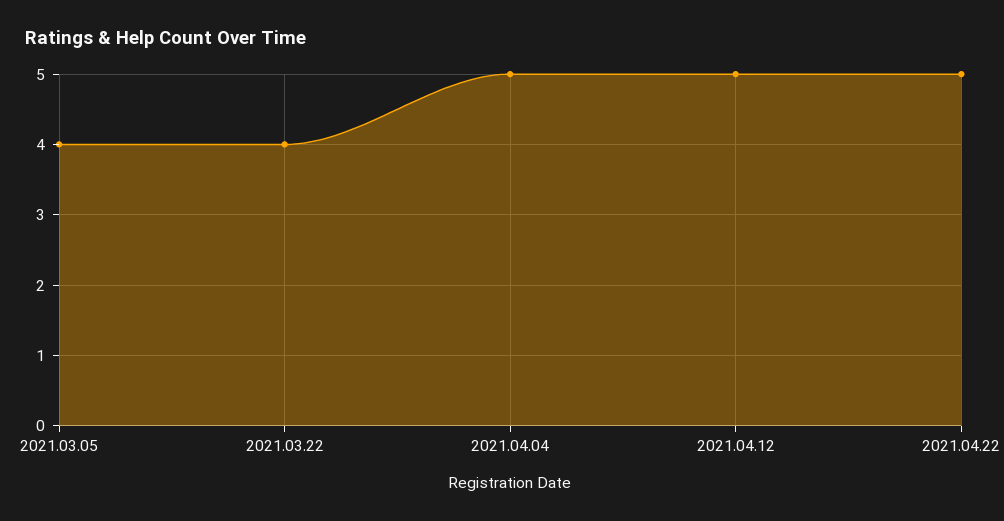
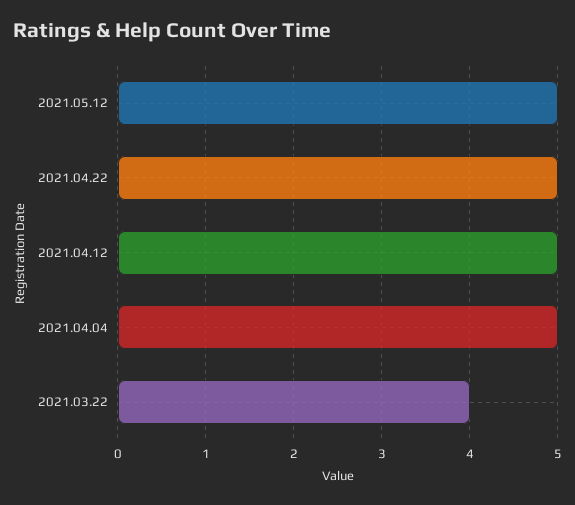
2021.03.05: 4 -> none
2021.05.12: none -> 5

